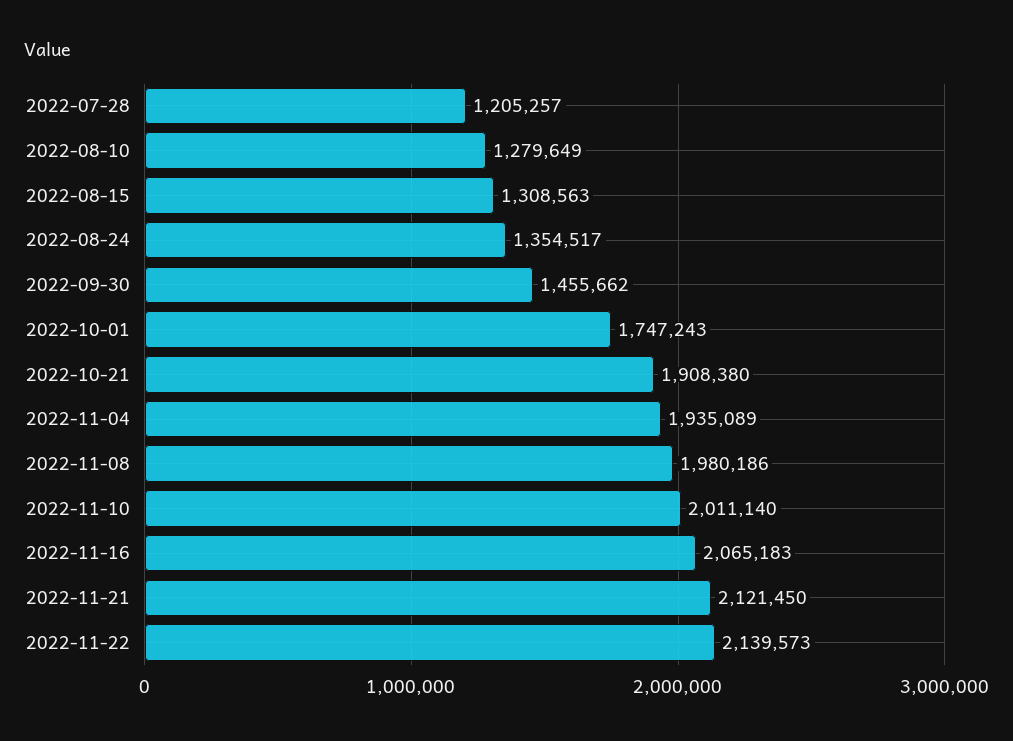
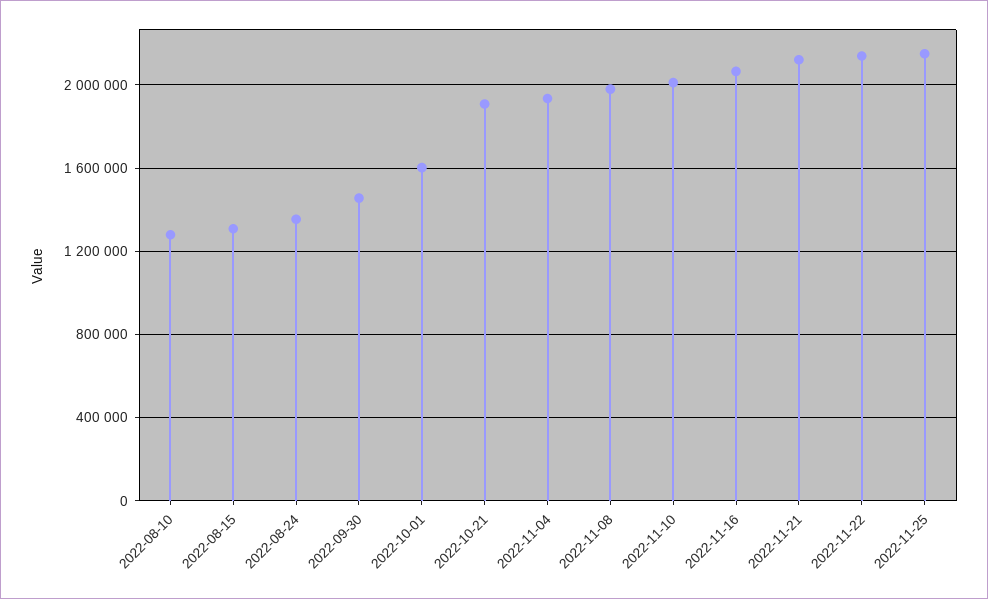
2022-07-28: 1205257 -> none
2022-10-01: 1747243 -> 1600000
2022-11-25: none -> 2150000

